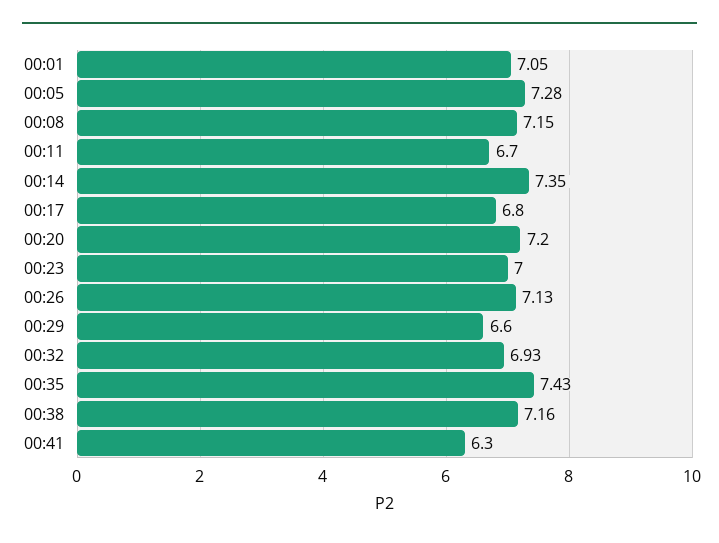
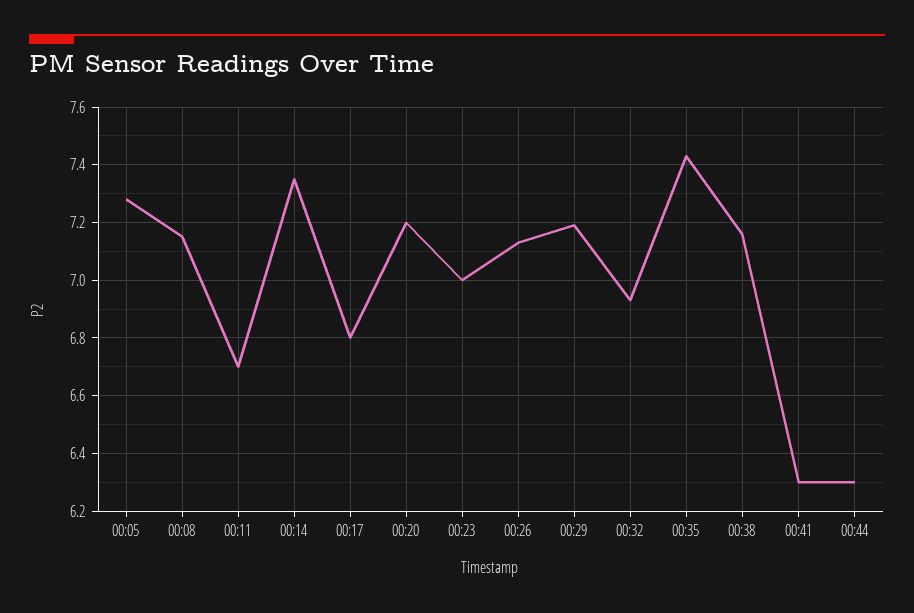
00:01: 7.05 -> none
00:29: 6.6 -> 7.2
00:44: none -> 6.3

